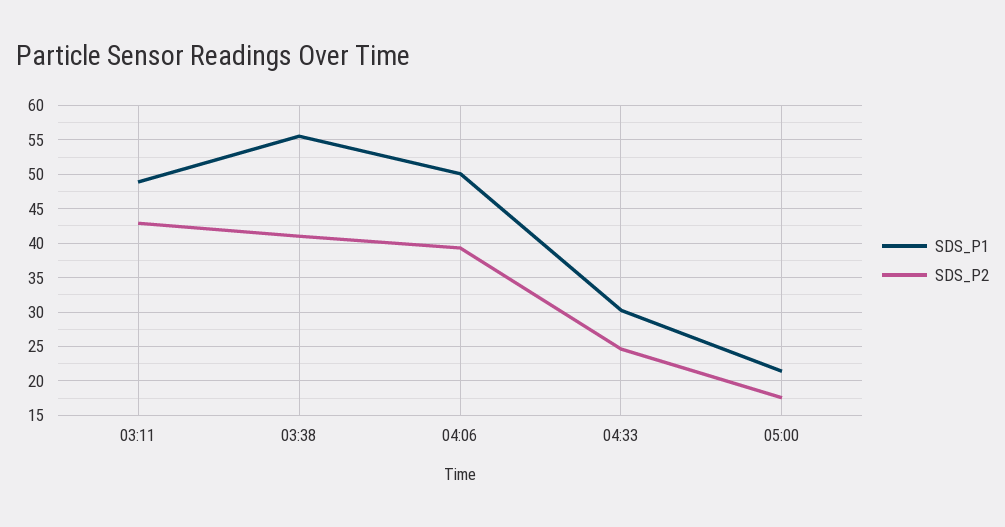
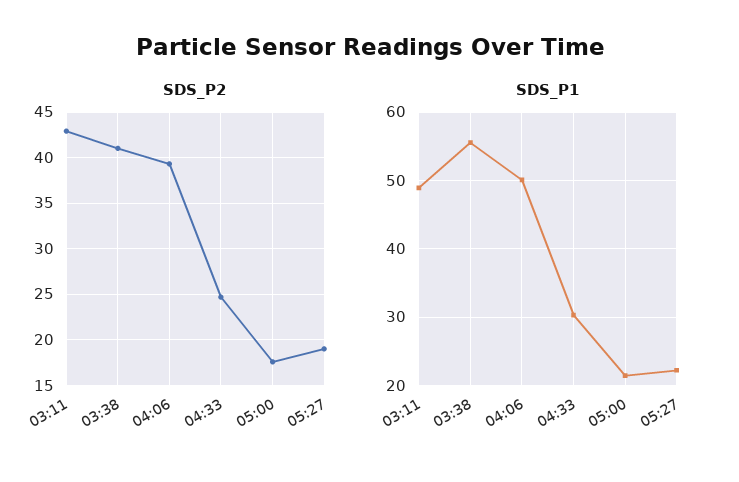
SDS_P2, 05:27: none -> 19
SDS_P1, 05:27: none -> 22

